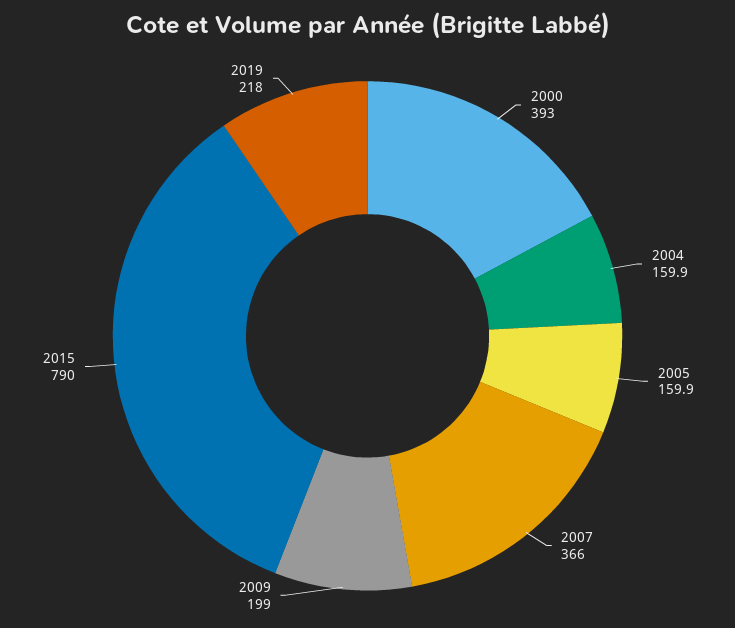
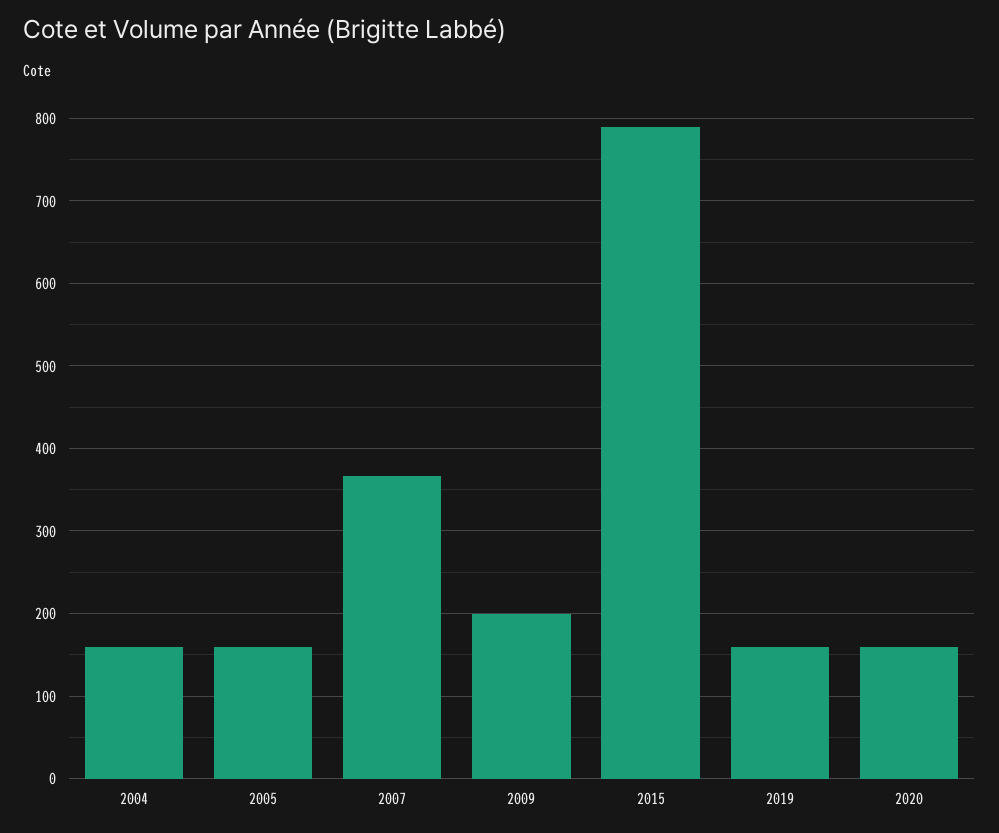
2000: 393 -> none
2019: 218 -> 160
2020: none -> 160

